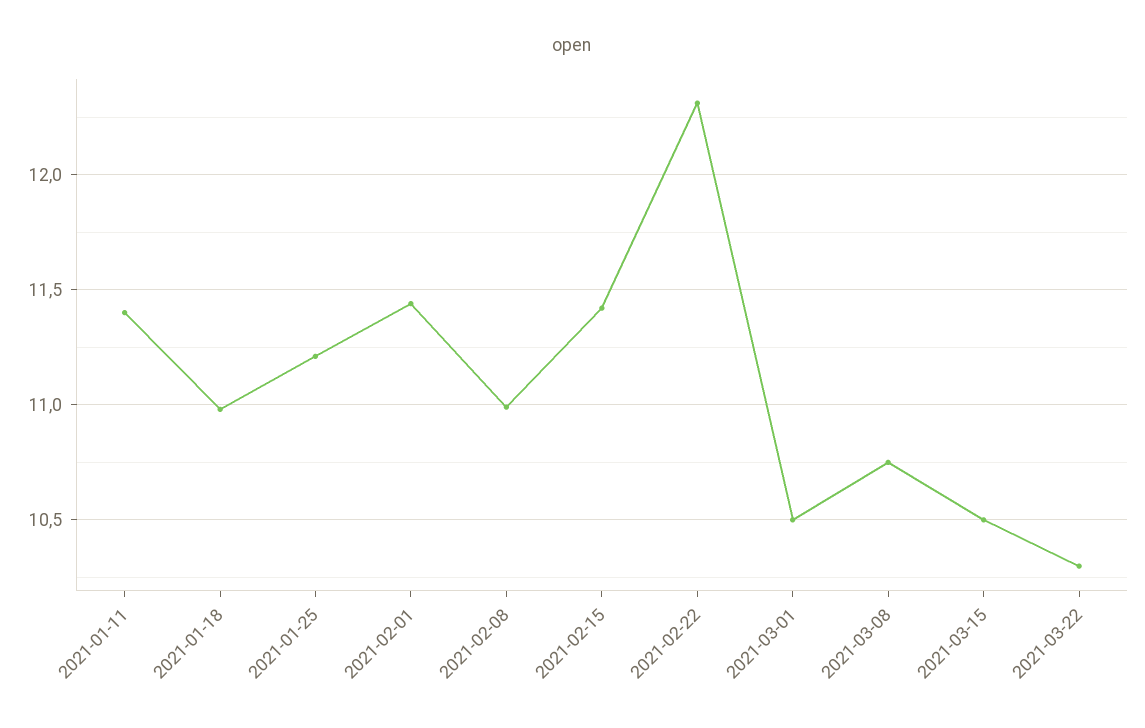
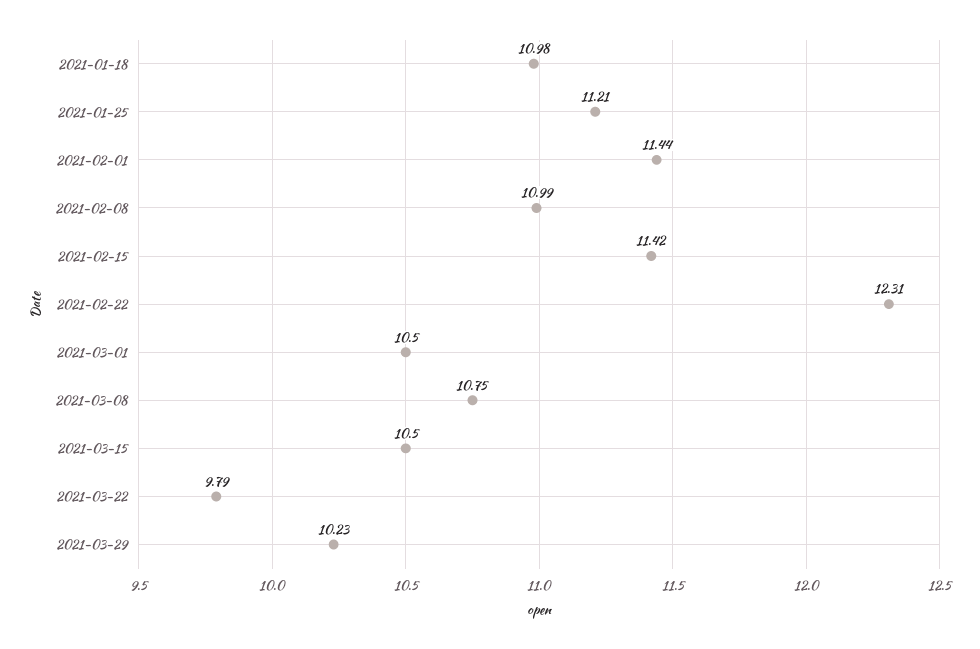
2021-01-11: 11.4 -> none
2021-03-22: 10.3 -> 9.79
2021-03-29: none -> 10.23

